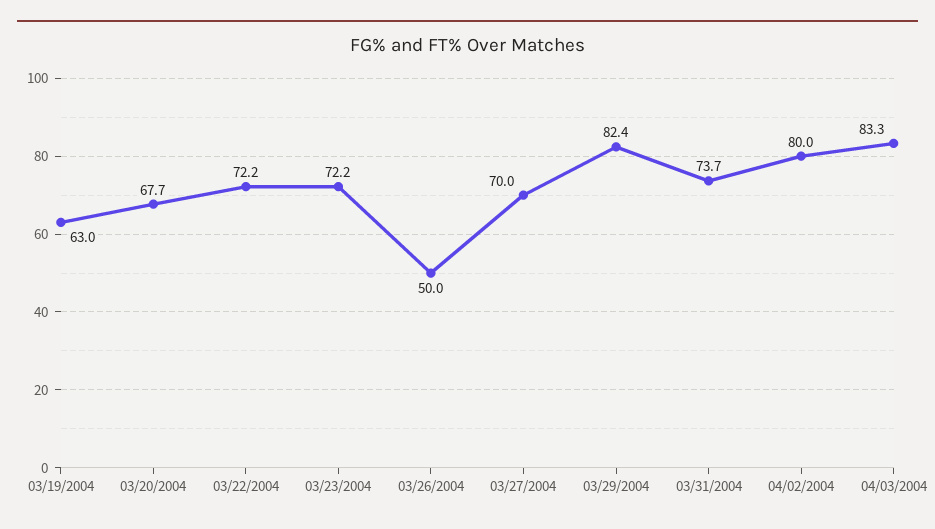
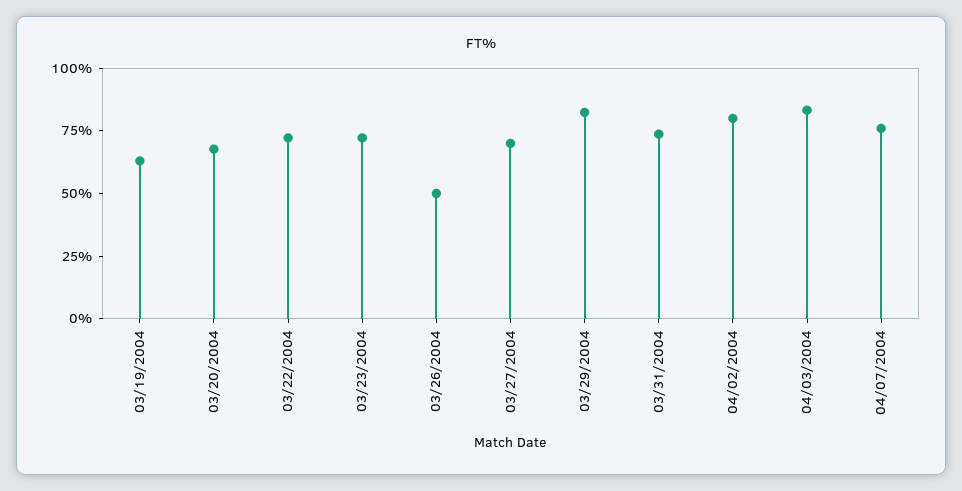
04/07/2004: none -> 75

